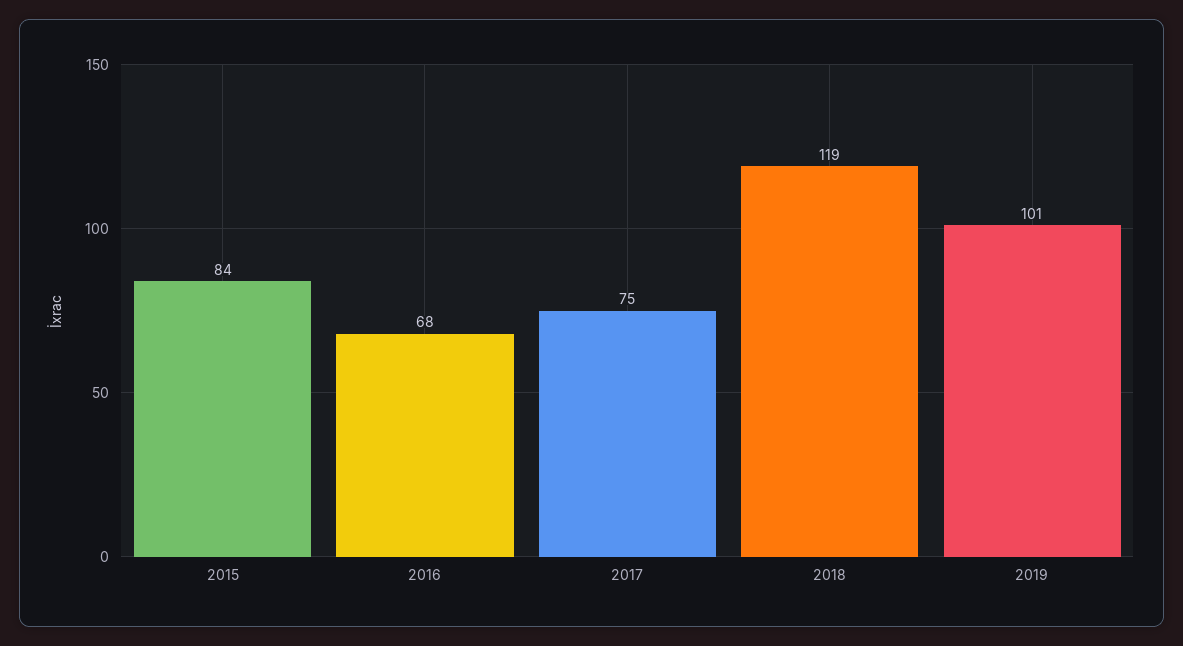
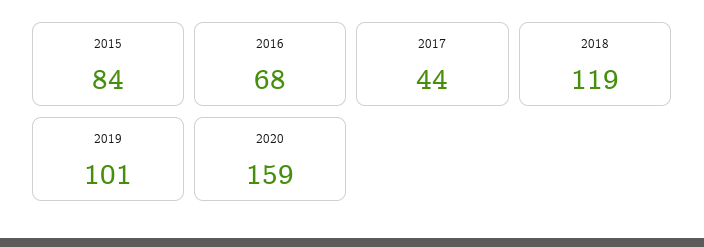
2017: 75 -> 44
2020: none -> 159

